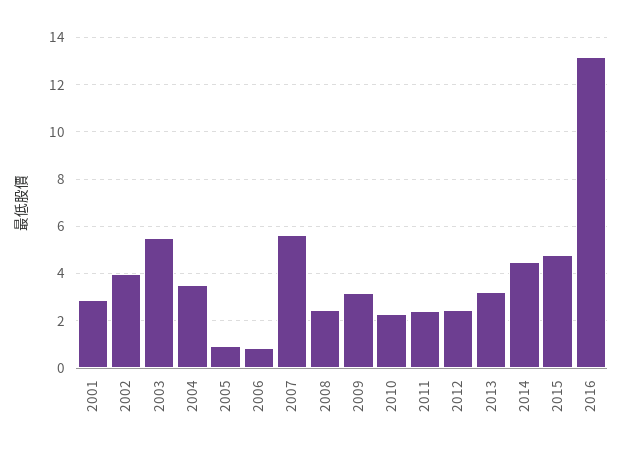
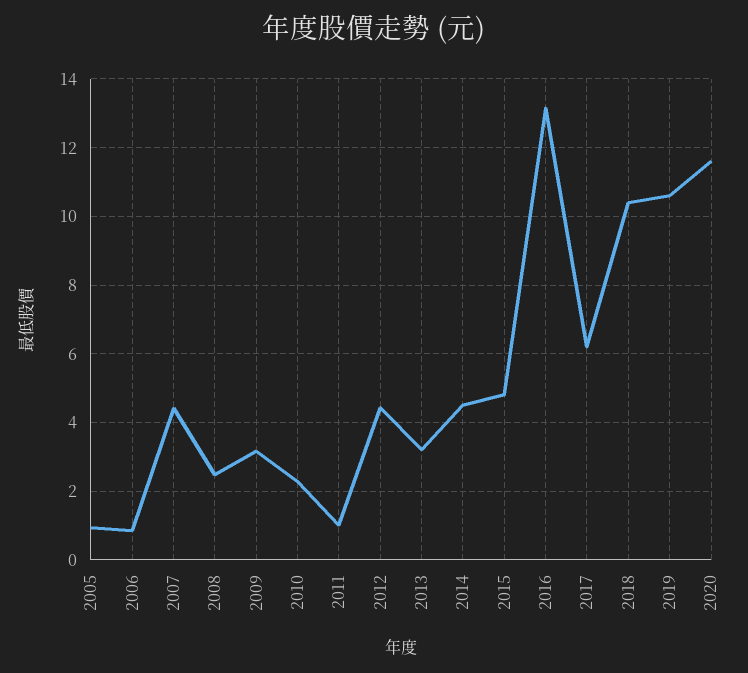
2001: 3 -> none
2002: 4 -> none
2003: 5.5 -> none
2004: 3.5 -> none
2007: 5.5 -> 4.4
2011: 2.5 -> 1
2012: 2.5 -> 4.4
2017: none -> 6.2
2018: none -> 10.4
2019: none -> 10.6
2020: none -> 11.6

